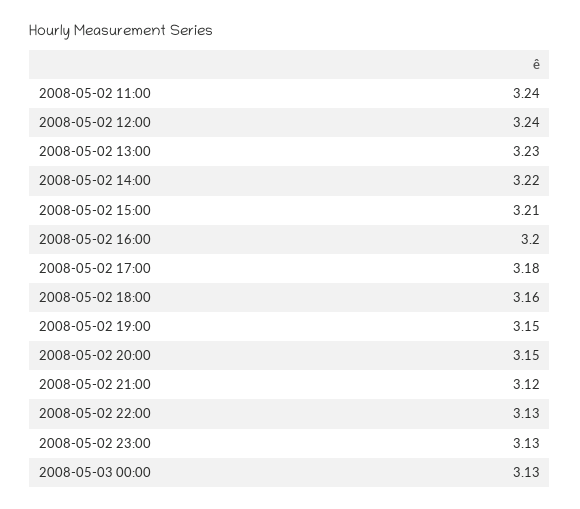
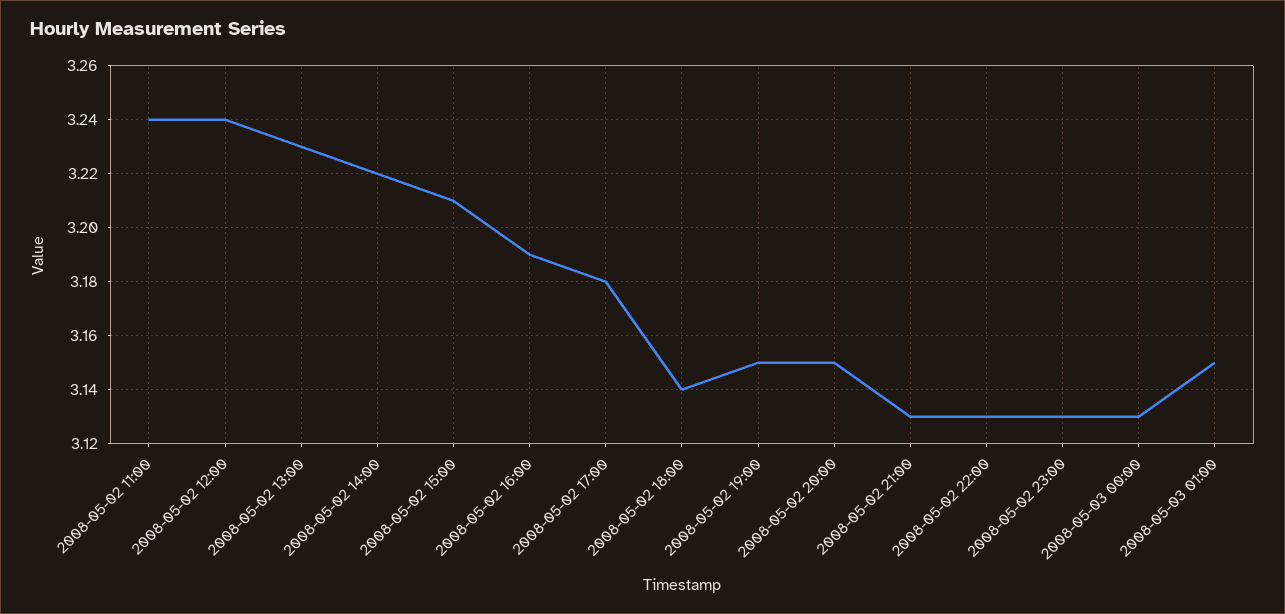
2008-05-02 16:00: 3.2 -> 3.19
2008-05-02 18:00: 3.16 -> 3.14
2008-05-02 21:00: 3.12 -> 3.13
2008-05-03 01:00: none -> 3.15

